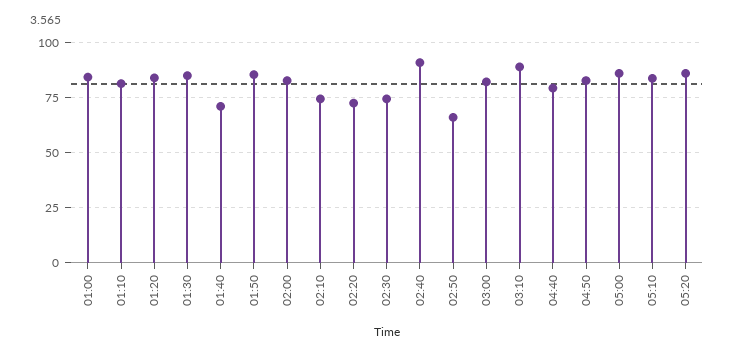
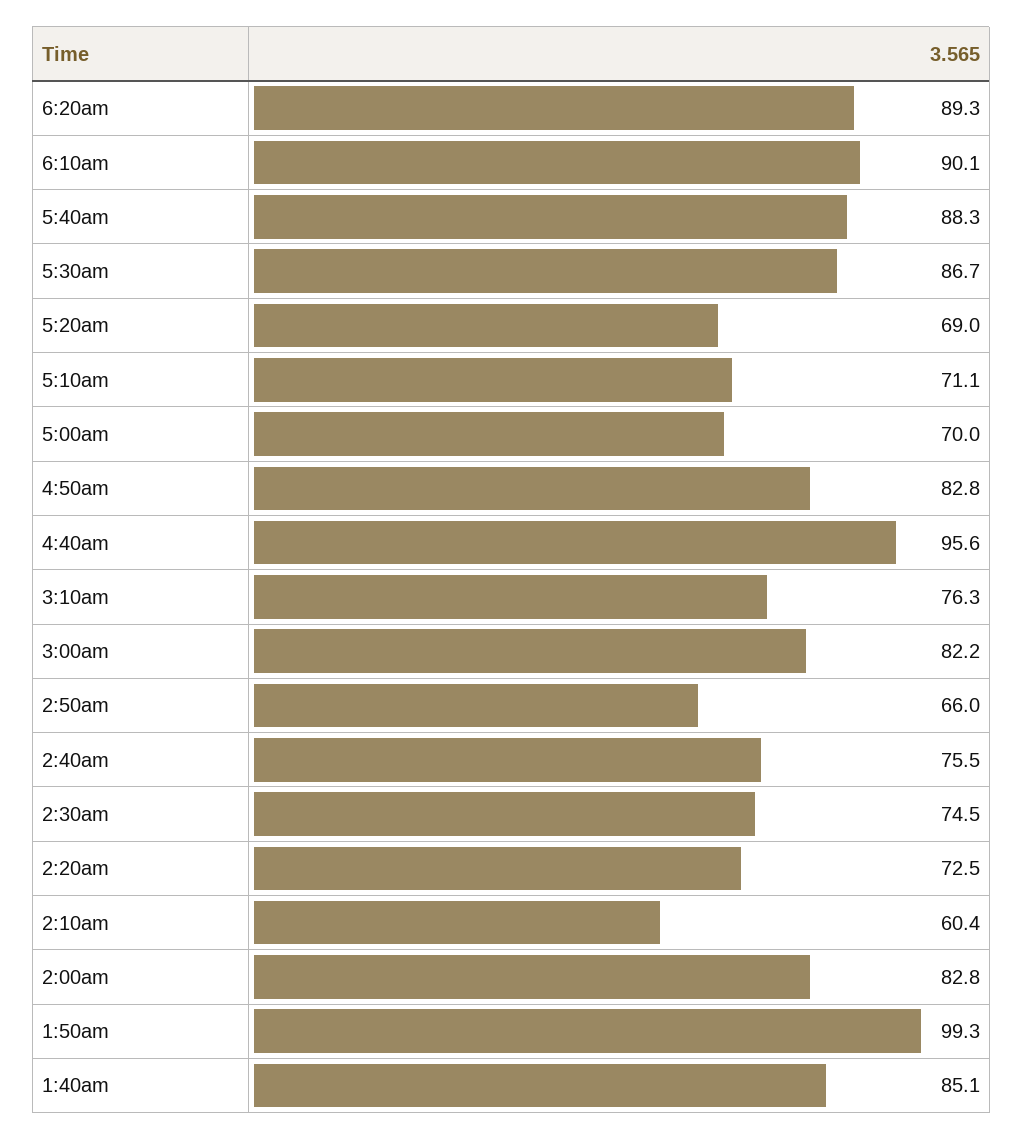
01:00: 85 -> none
01:10: 80 -> none
01:20: 85 -> none
01:30: 85 -> none
01:40: 70 -> 85.1
01:50: 85 -> 99.3
02:10: 75 -> 60.4
02:40: 90 -> 75.5
03:10: 90 -> 76.3
04:40: 80 -> 95.6
05:00: 85 -> 70
05:10: 85 -> 71.1
05:20: 85 -> 69
6:20am: none -> 89.3
6:10am: none -> 90.1
5:40am: none -> 88.3
5:30am: none -> 86.7

